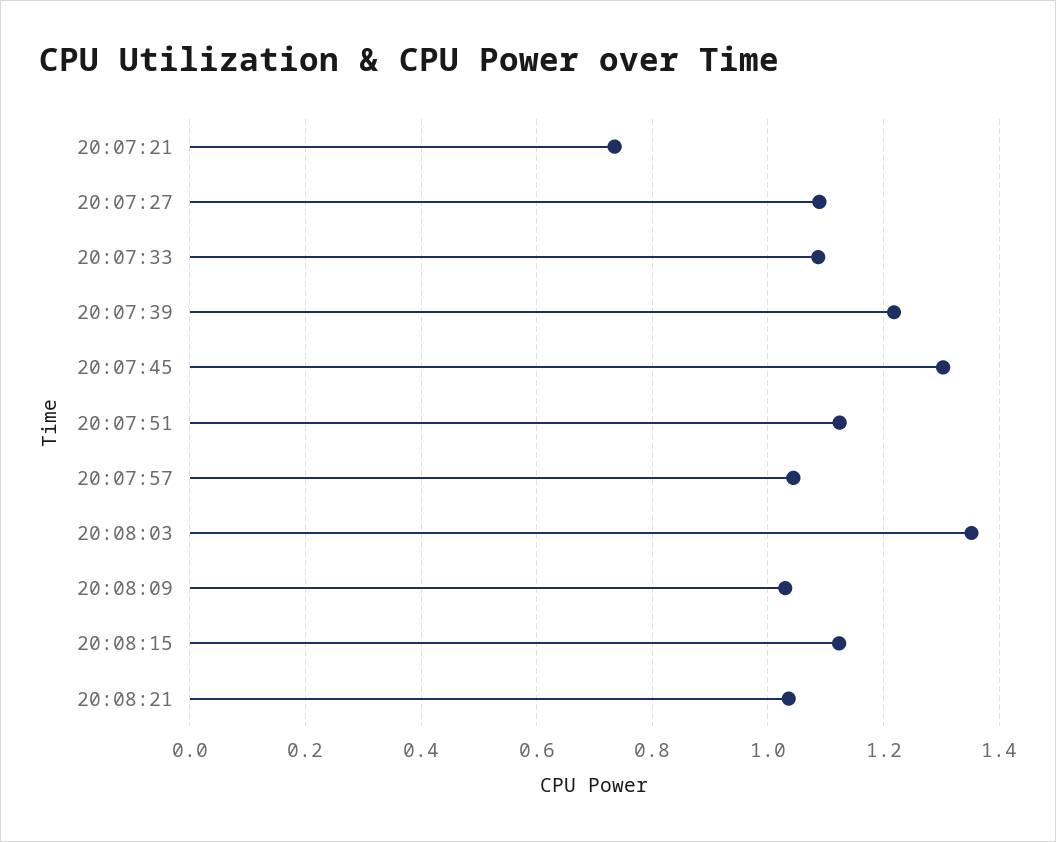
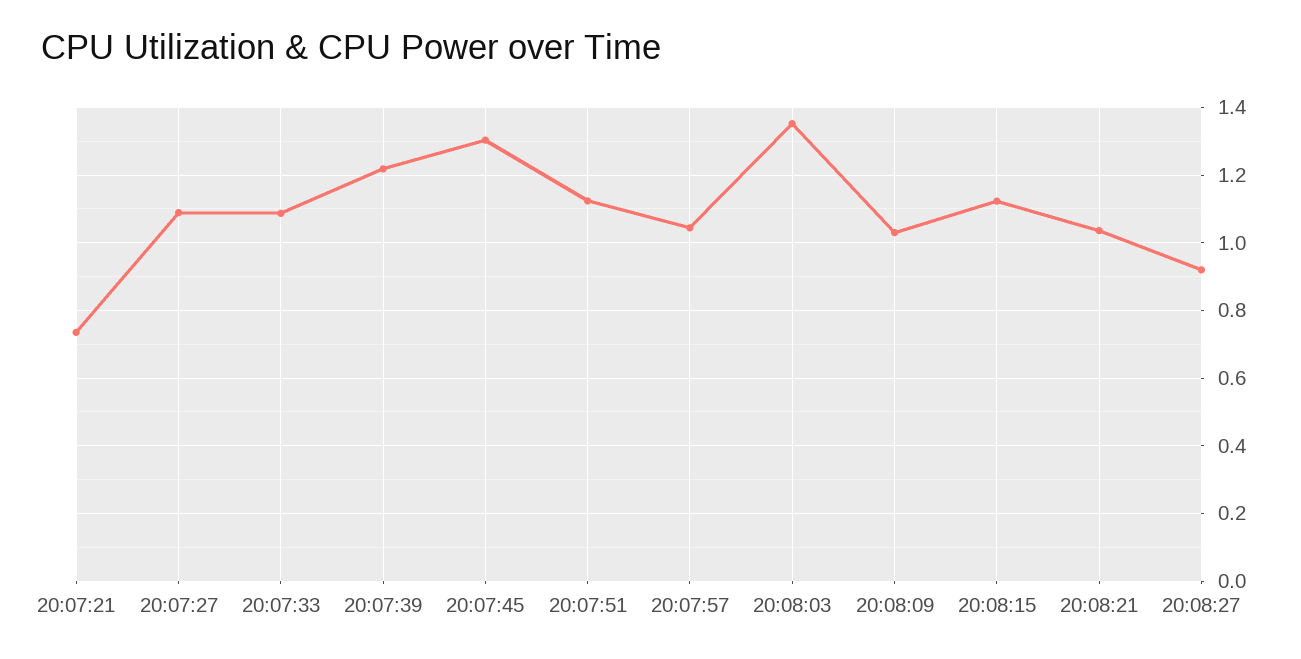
20:08:27: none -> 0.92

